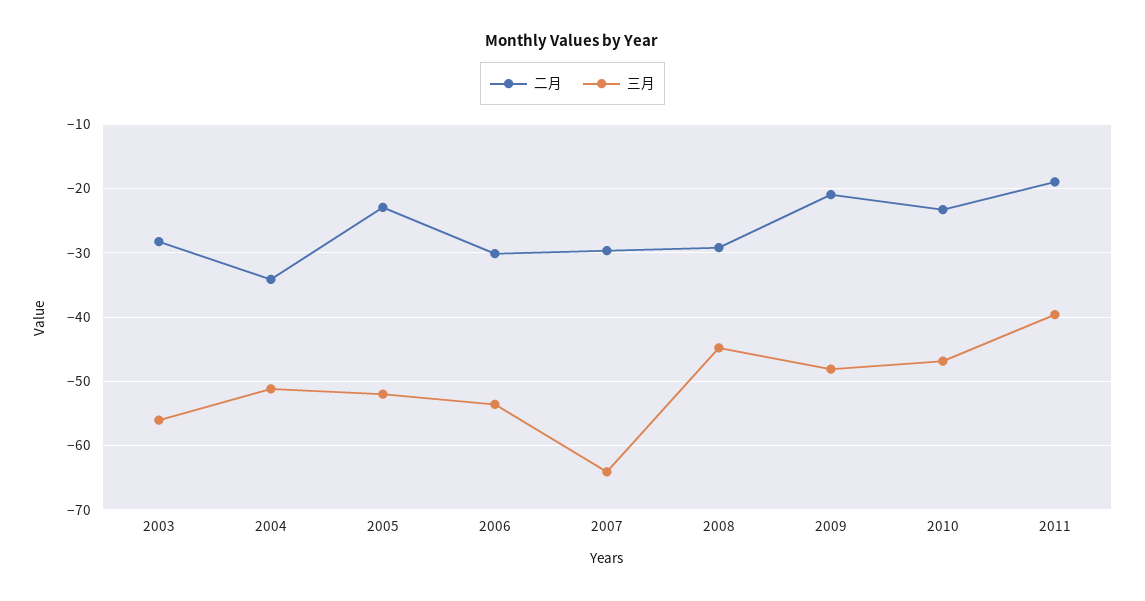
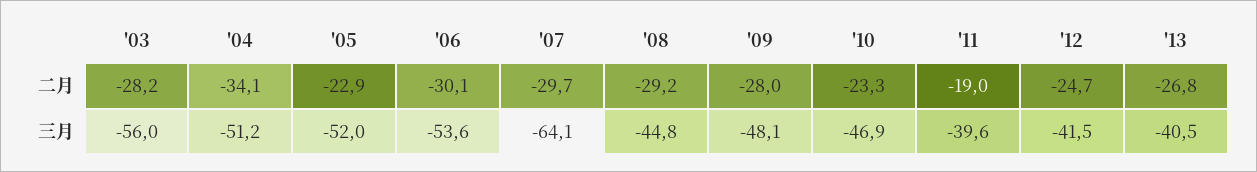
二月, 2009: -21 -> -28
二月, '12: none -> -24.7
二月, '13: none -> -26.8
三月, '12: none -> -41.5
三月, '13: none -> -40.5

